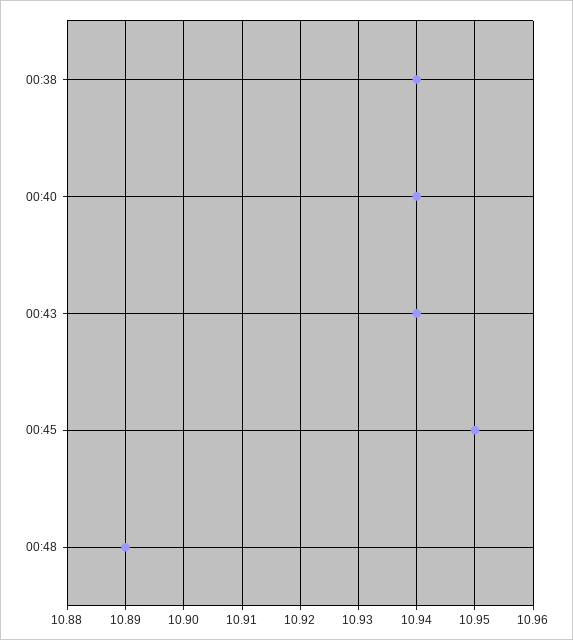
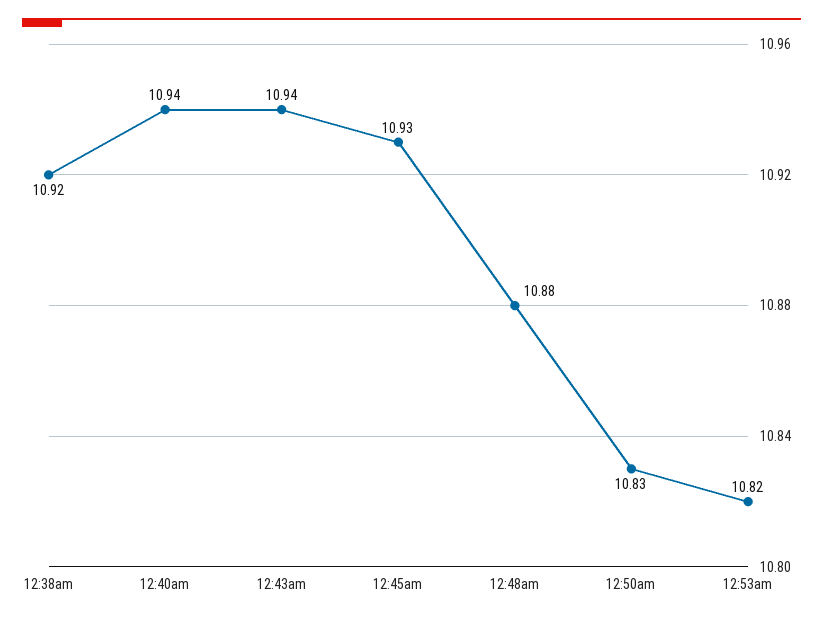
00:38: 10.94 -> 10.92
00:45: 10.95 -> 10.93
00:48: 10.89 -> 10.88
12:50am: none -> 10.83
12:53am: none -> 10.82

